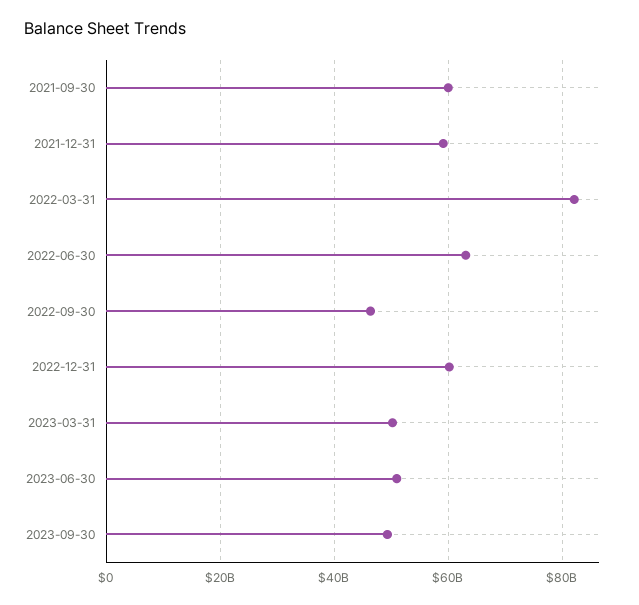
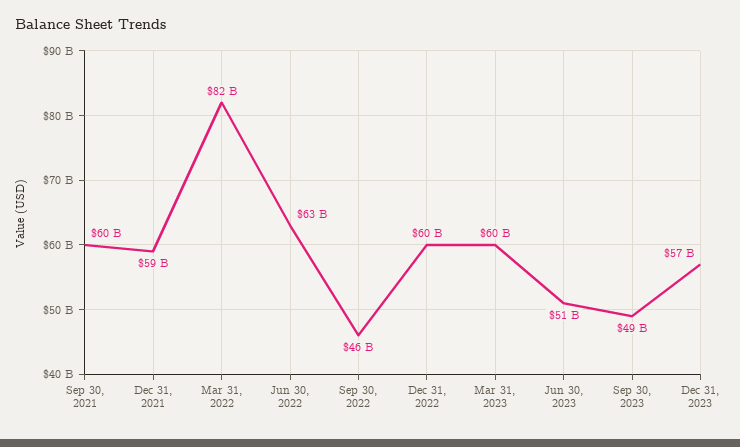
2023-03-31: 50000000000 -> 60000000000
Dec 31, 2023: none -> 57000000000

